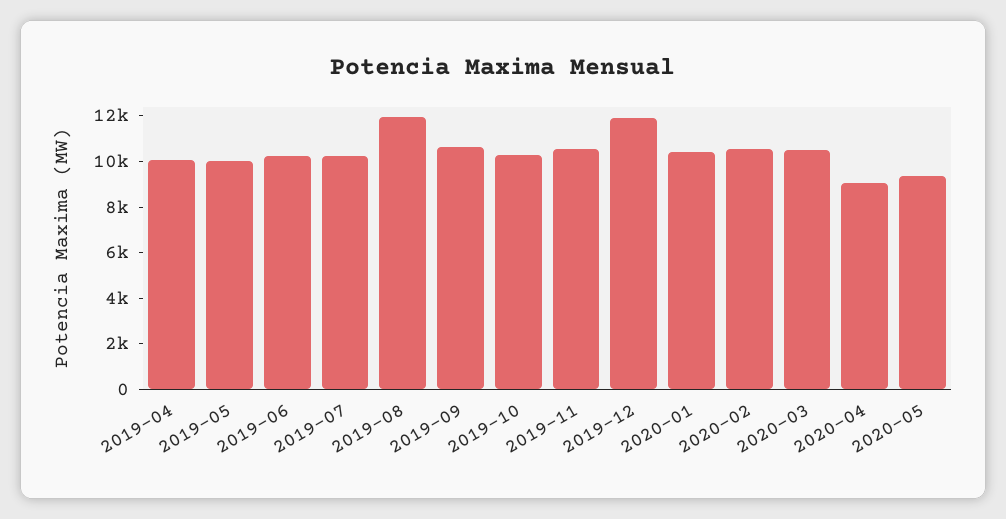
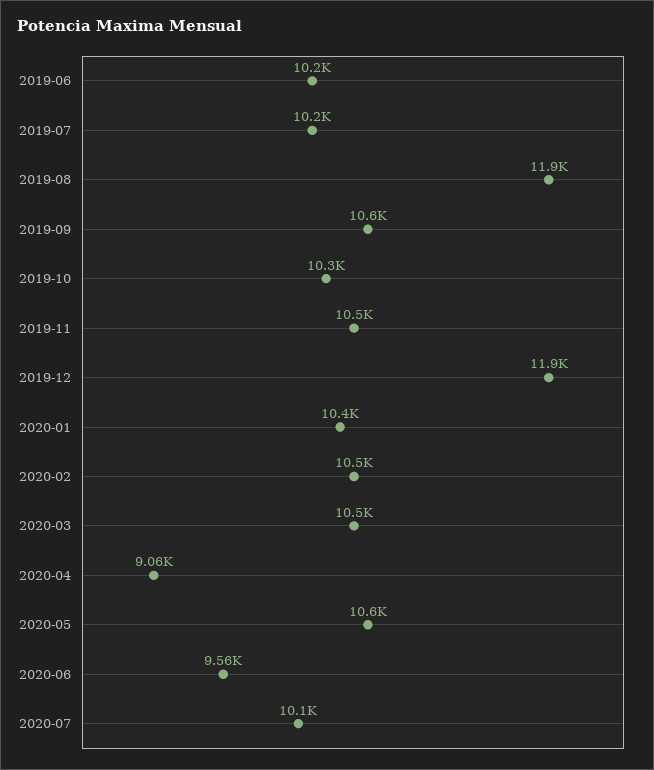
2019-04: 10000 -> none
2019-05: 10000 -> none
2020-05: 9500 -> 10600
2020-06: none -> 9560
2020-07: none -> 10100

